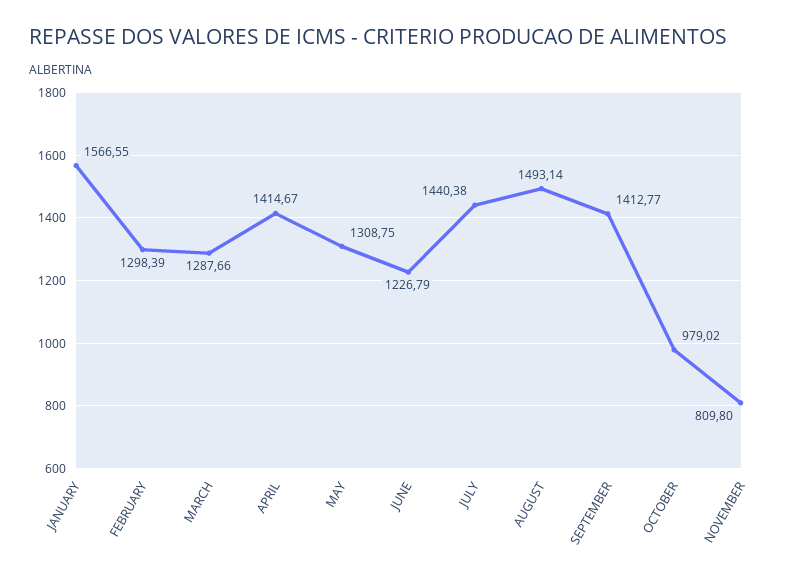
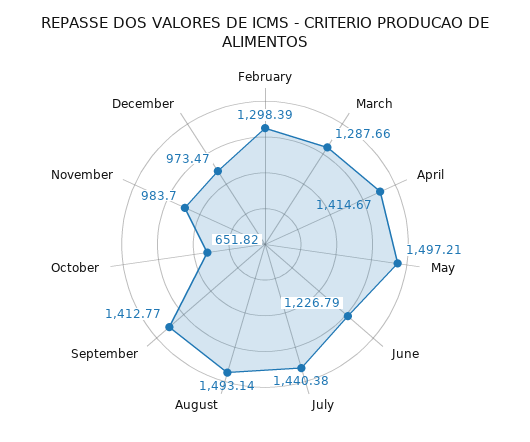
JANUARY: 1566.55 -> none
MAY: 1308.75 -> 1497.21
OCTOBER: 979.02 -> 651.82
NOVEMBER: 809.8 -> 983.7
December: none -> 973.47

